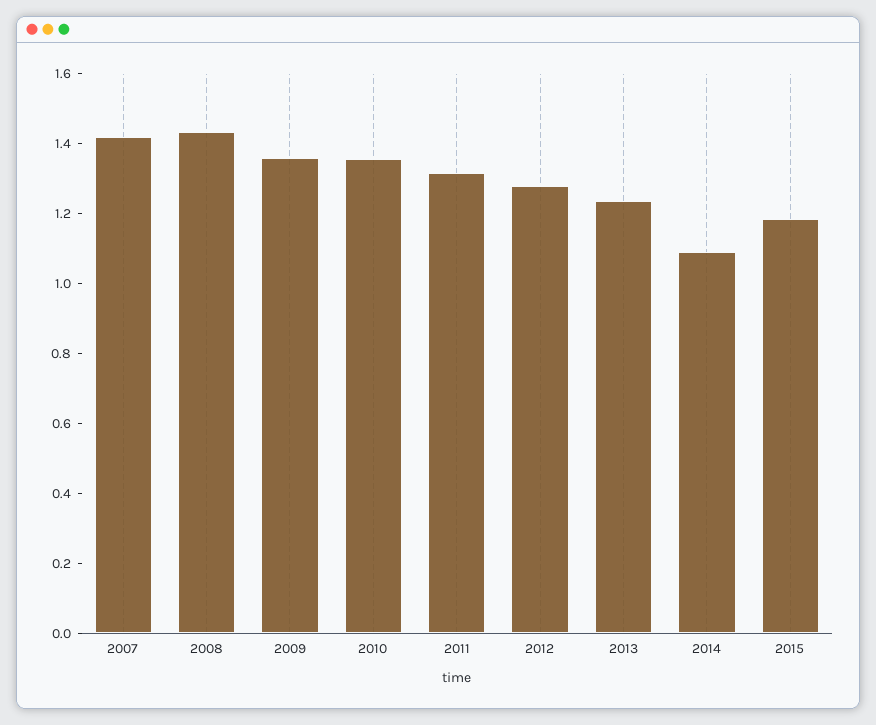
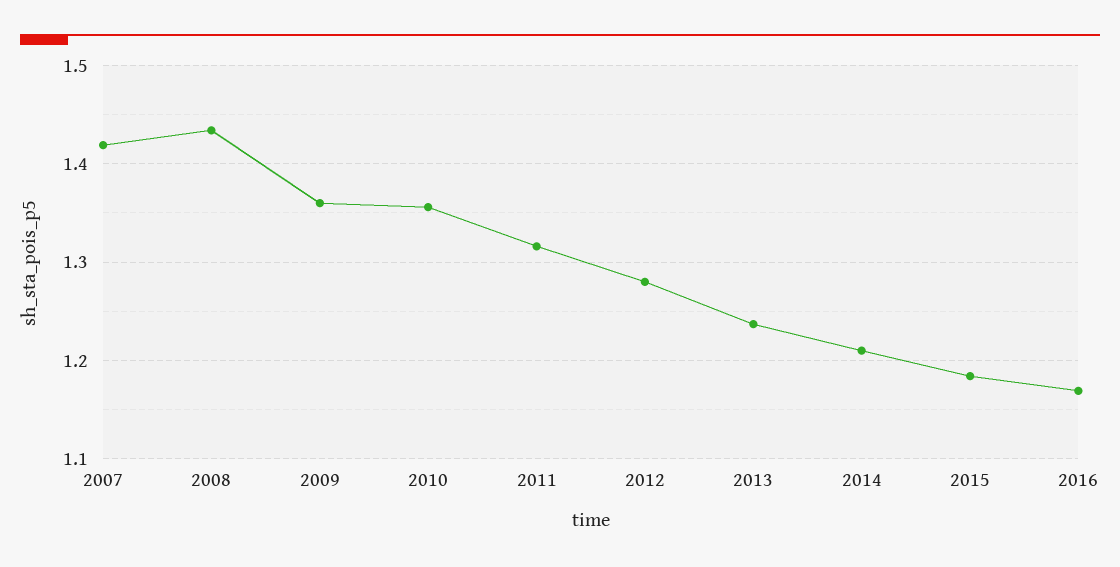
2014: 1.1 -> 1.21
2016: none -> 1.17

